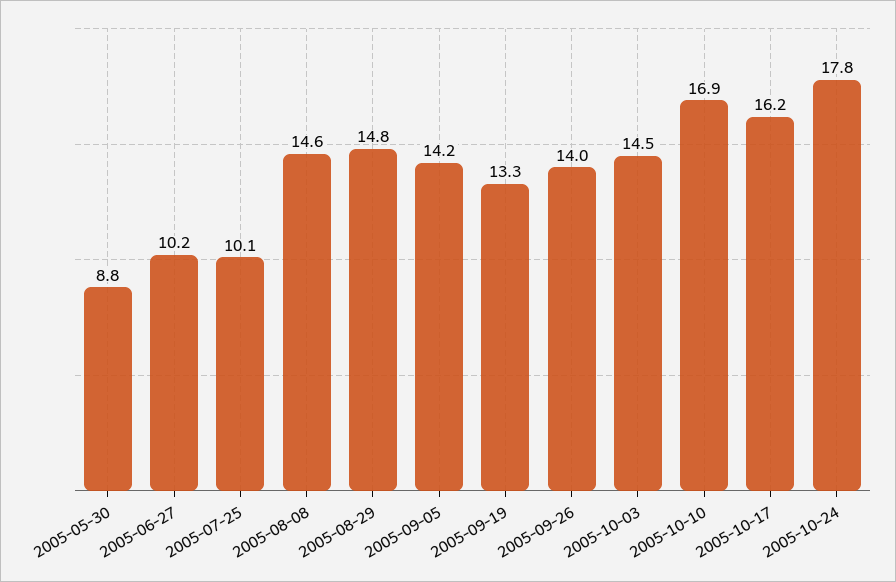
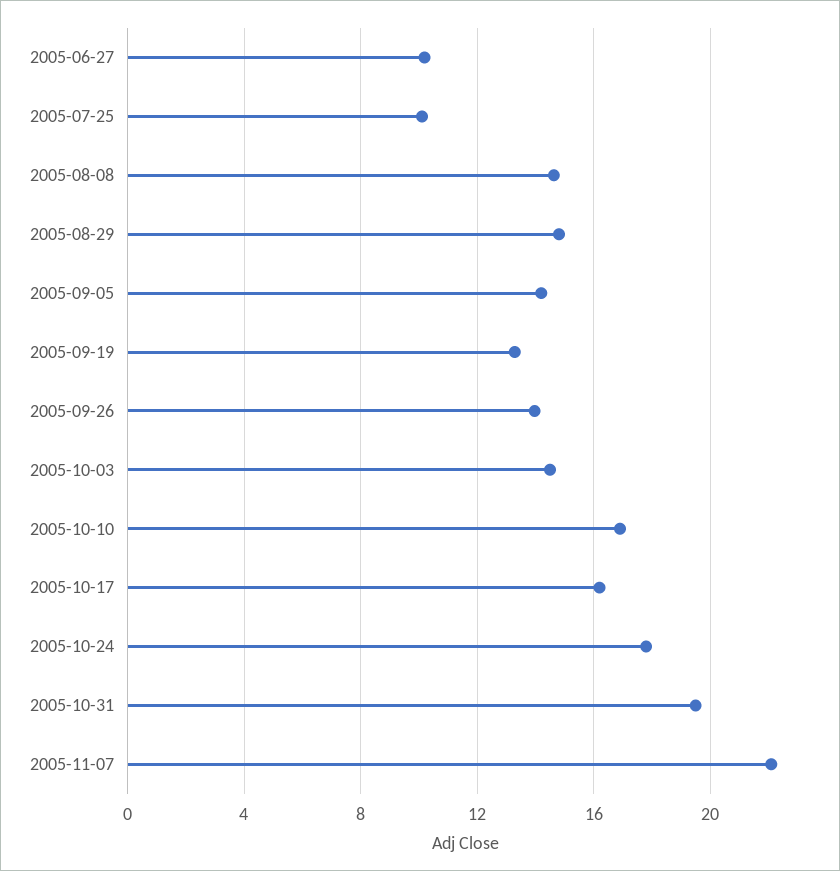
2005-05-30: 8.8 -> none
2005-10-31: none -> 19.5
2005-11-07: none -> 22

